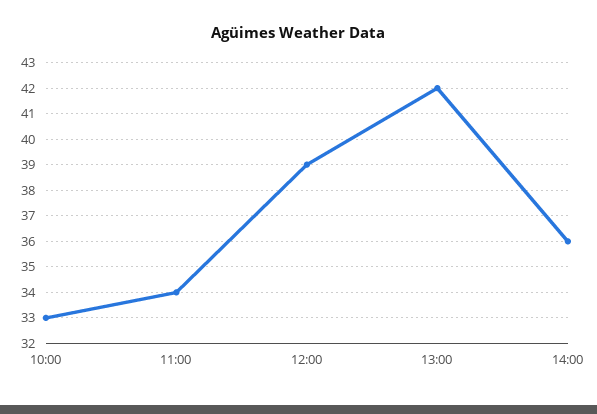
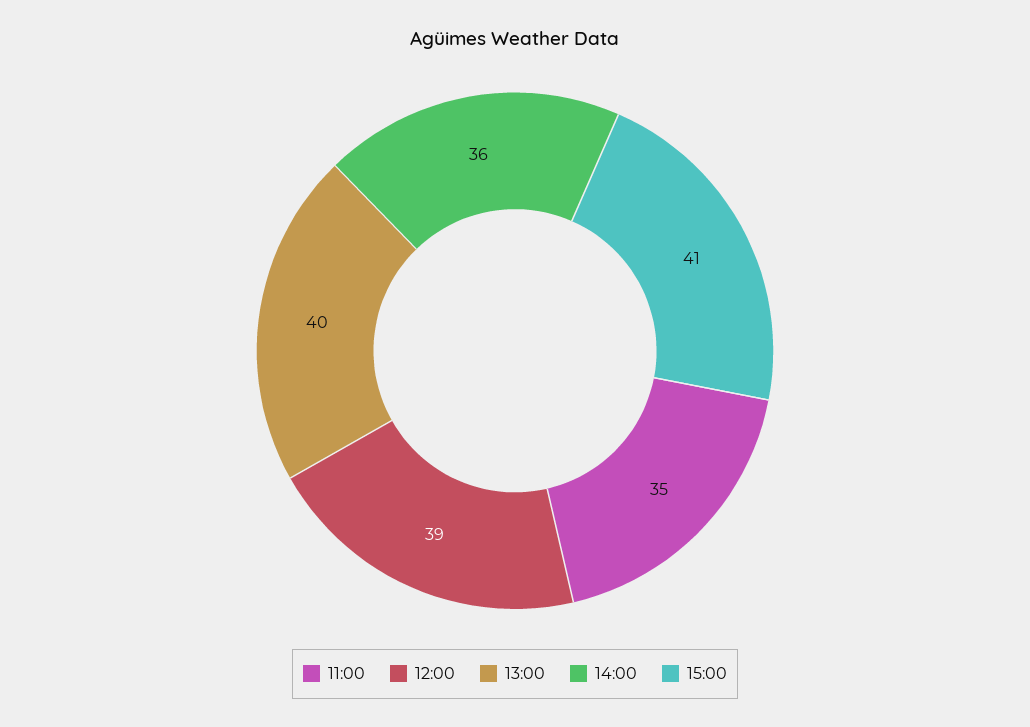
10:00: 33 -> none
11:00: 34 -> 35
13:00: 42 -> 40
15:00: none -> 41

